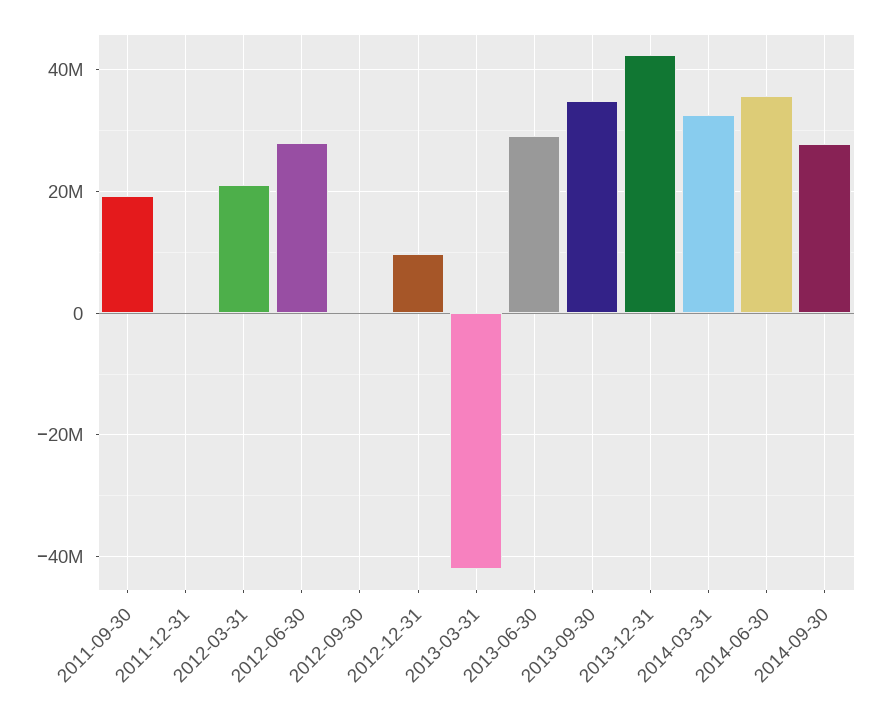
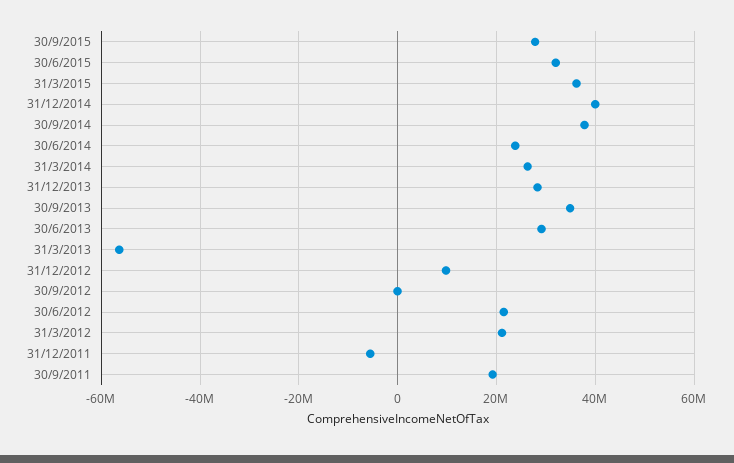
2011-12-31: 0 -> -6000000
2012-06-30: 28000000 -> 22000000
2013-03-31: -42000000 -> -56000000
2013-12-31: 42000000 -> 28000000
2014-03-31: 32000000 -> 26000000
2014-06-30: 36000000 -> 24000000
2014-09-30: 28000000 -> 38000000
30/9/2015: none -> 28000000
30/6/2015: none -> 32000000
31/3/2015: none -> 36000000
31/12/2014: none -> 40000000

